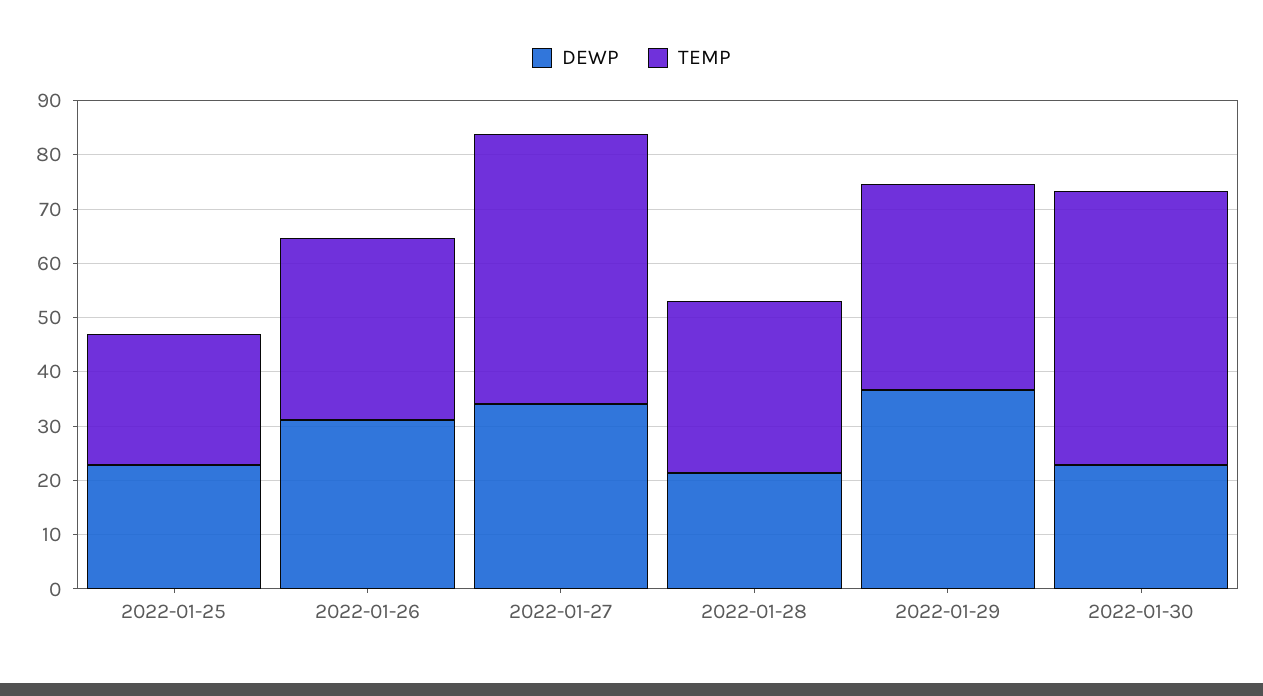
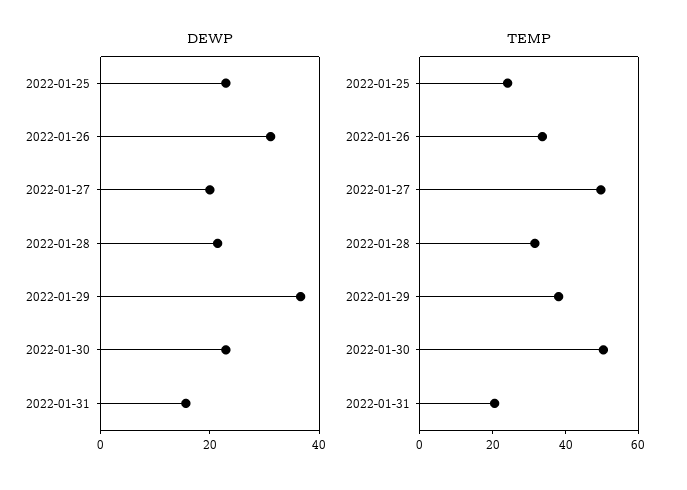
DEWP, 2022-01-27: 34 -> 20
DEWP, 2022-01-31: none -> 15
TEMP, 2022-01-31: none -> 20

